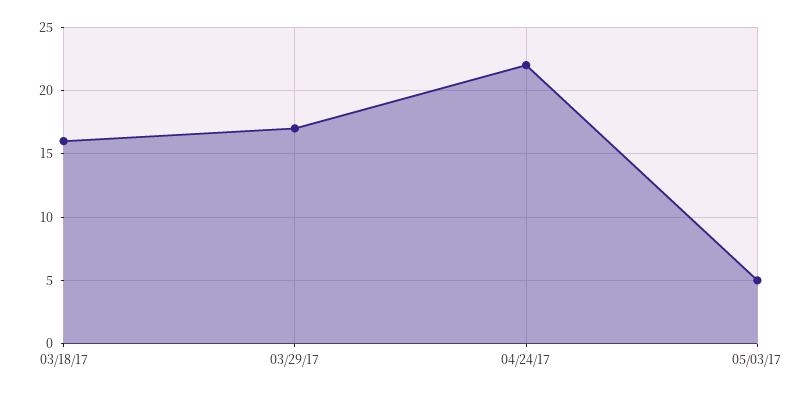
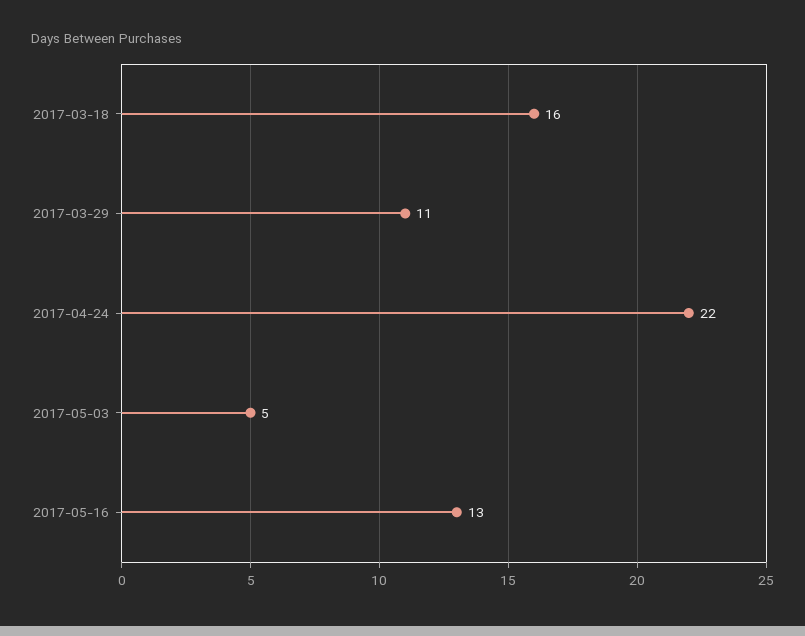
03/29/17: 17 -> 11
2017-05-16: none -> 13

